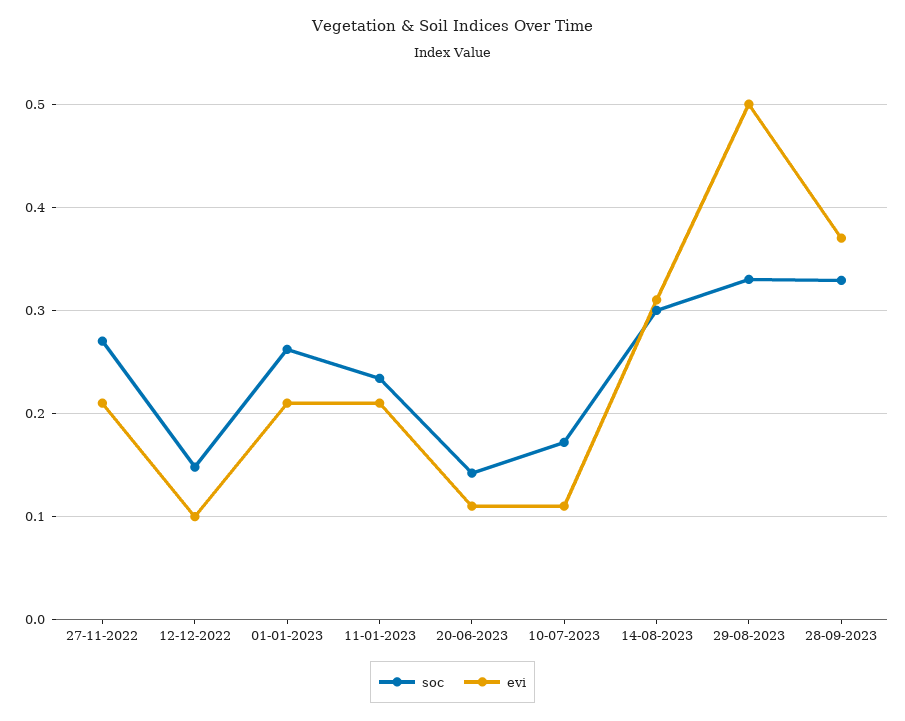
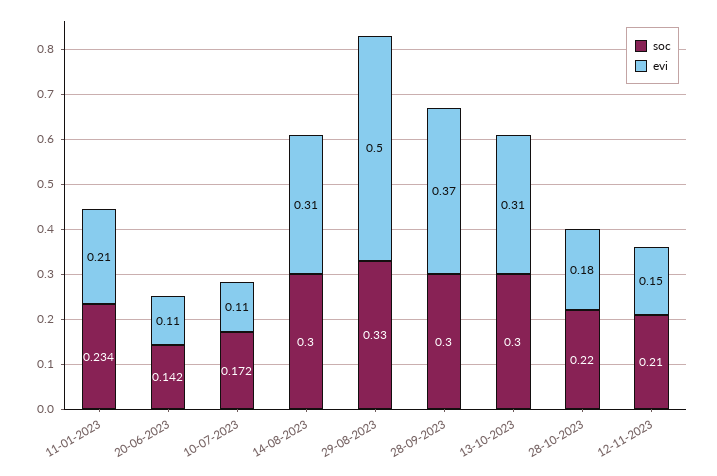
soc, 27-11-2022: 0.27 -> none
evi, 27-11-2022: 0.21 -> none
soc, 12-12-2022: 0.15 -> none
evi, 12-12-2022: 0.1 -> none
soc, 01-01-2023: 0.26 -> none
evi, 01-01-2023: 0.21 -> none
soc, 28-09-2023: 0.33 -> 0.3
soc, 13-10-2023: none -> 0.3
evi, 13-10-2023: none -> 0.31
soc, 28-10-2023: none -> 0.22
evi, 28-10-2023: none -> 0.18
soc, 12-11-2023: none -> 0.21
evi, 12-11-2023: none -> 0.15

